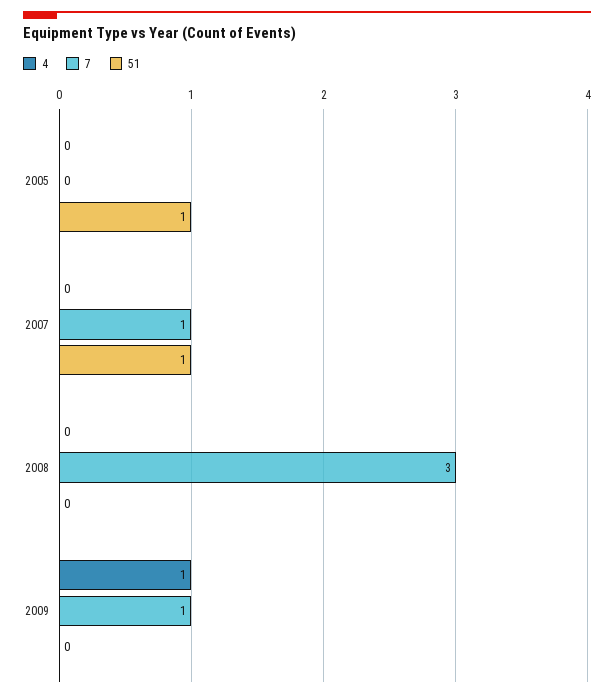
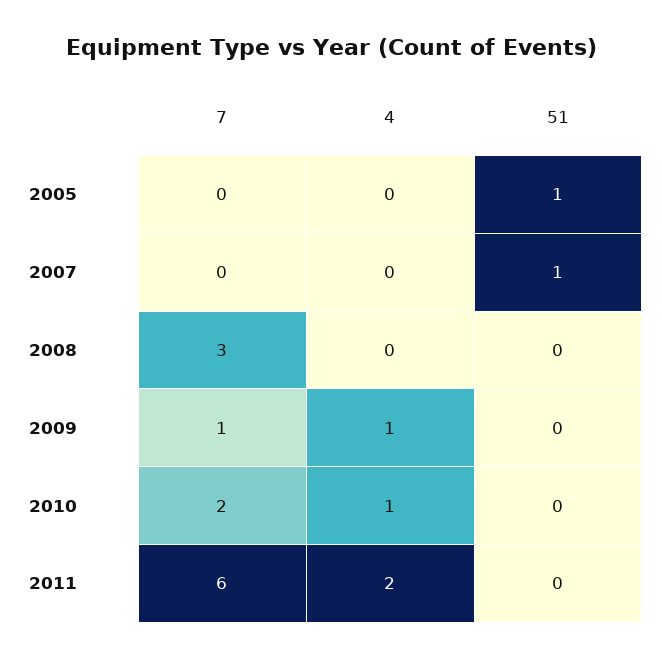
7, 2007: 1 -> 0
7, 2010: none -> 2
4, 2010: none -> 1
51, 2010: none -> 0
7, 2011: none -> 6
4, 2011: none -> 2
51, 2011: none -> 0

